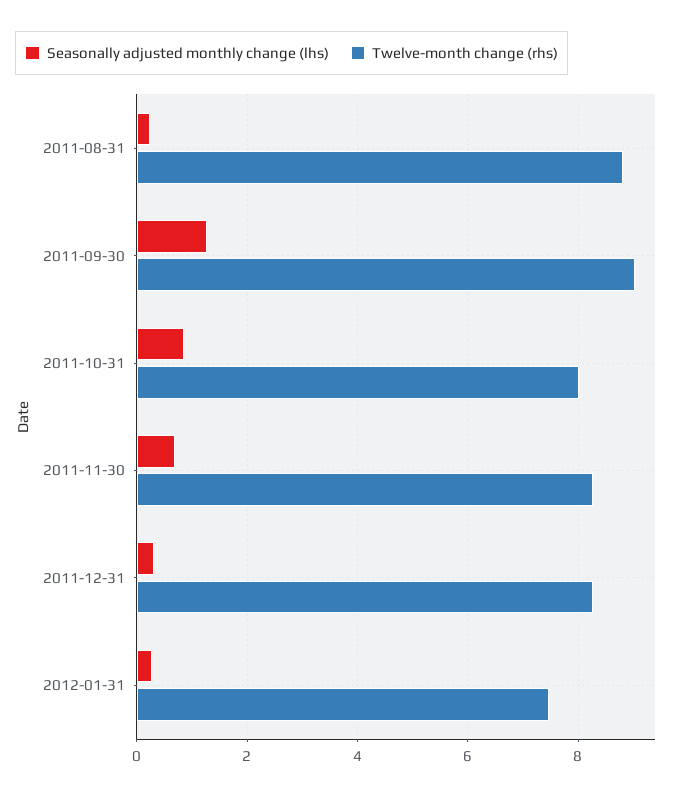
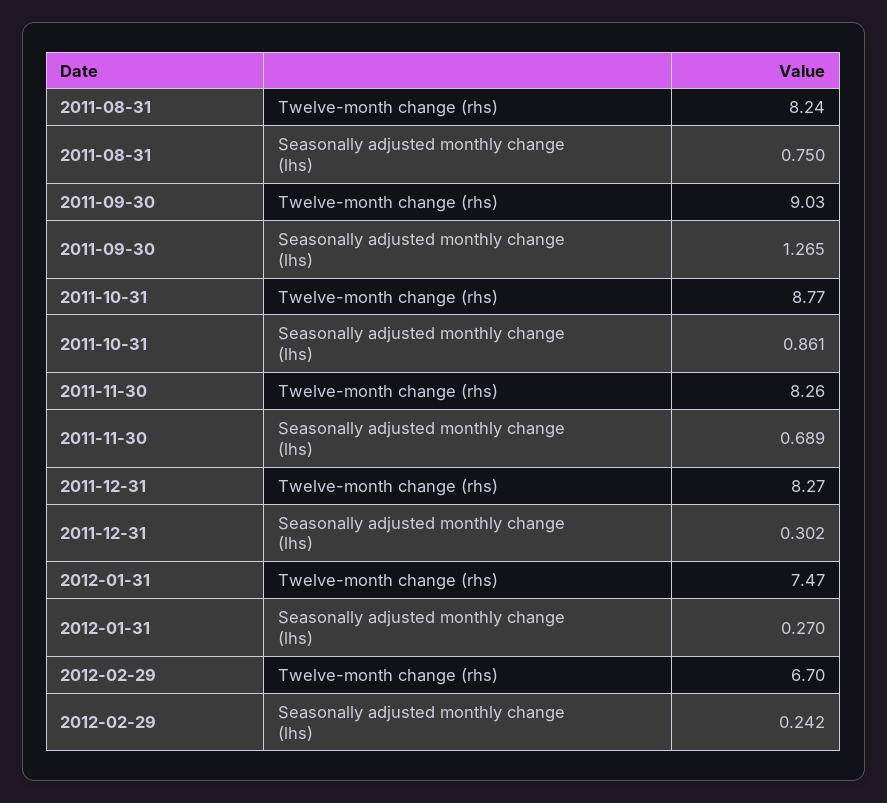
Seasonally adjusted monthly change (lhs), 2011-08-31: 0.2 -> 0.75
Twelve-month change (rhs), 2011-08-31: 8.8 -> 8.24
Twelve-month change (rhs), 2011-10-31: 8 -> 8.77
Twelve-month change (rhs), 2012-02-29: none -> 6.7
Seasonally adjusted monthly change (lhs), 2012-02-29: none -> 0.242

